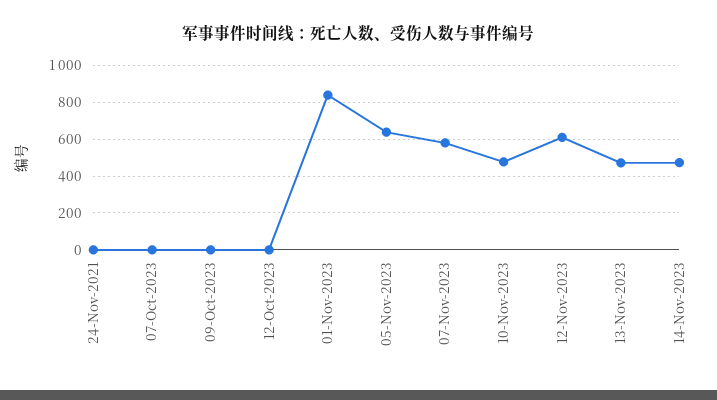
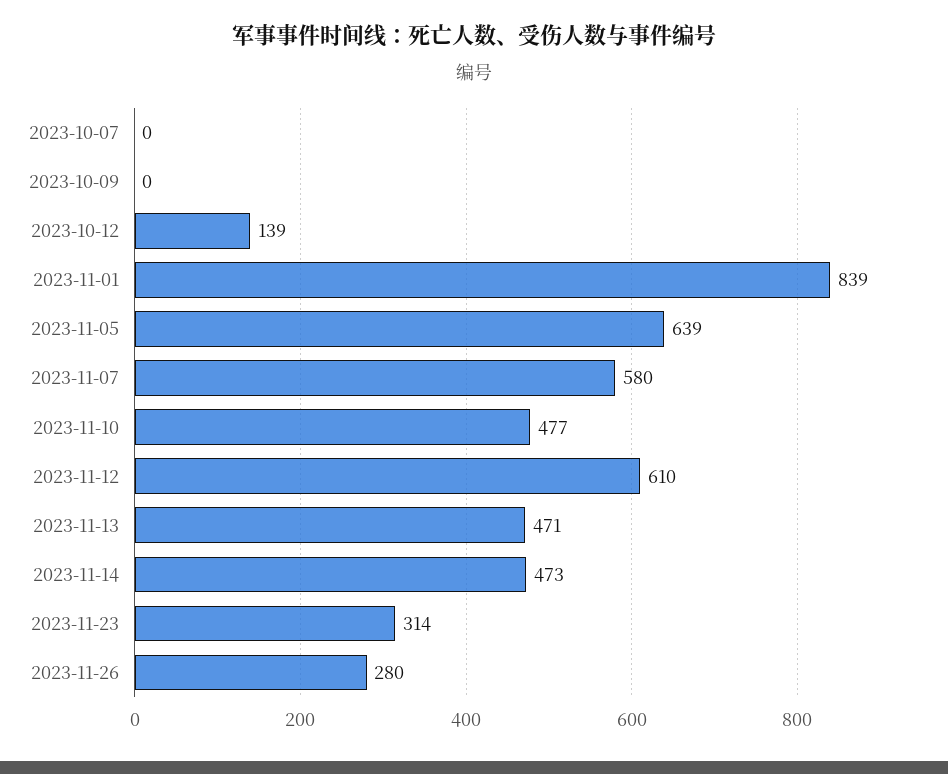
24-Nov-2021: 0 -> none
12-Oct-2023: 0 -> 139
2023-11-23: none -> 314
2023-11-26: none -> 280

